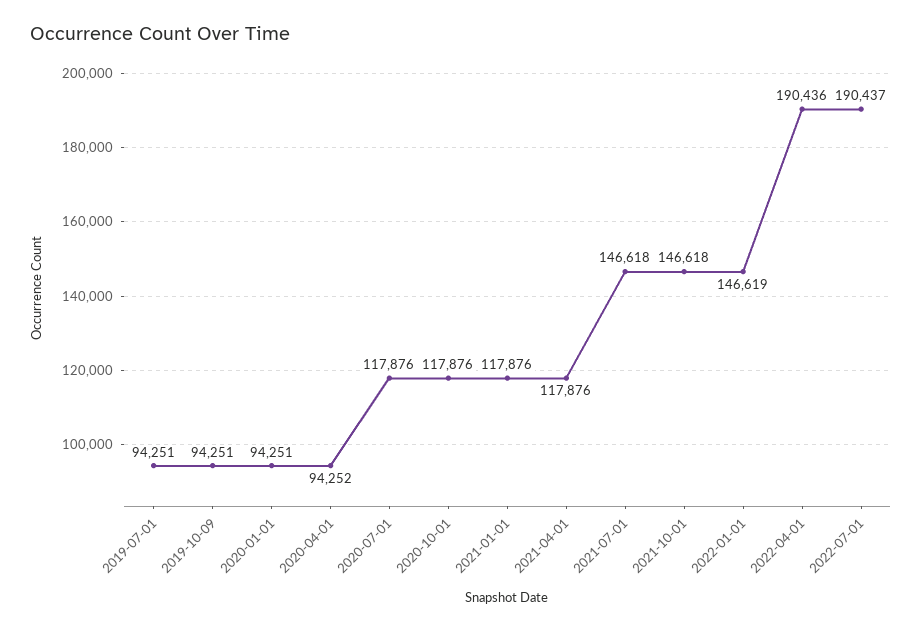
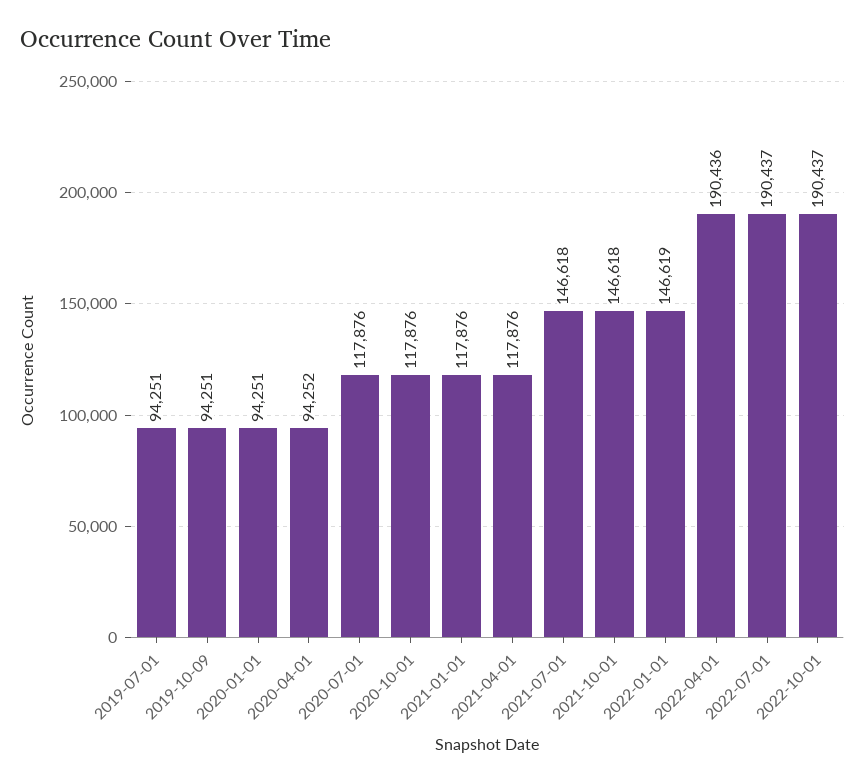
2022-10-01: none -> 190437

